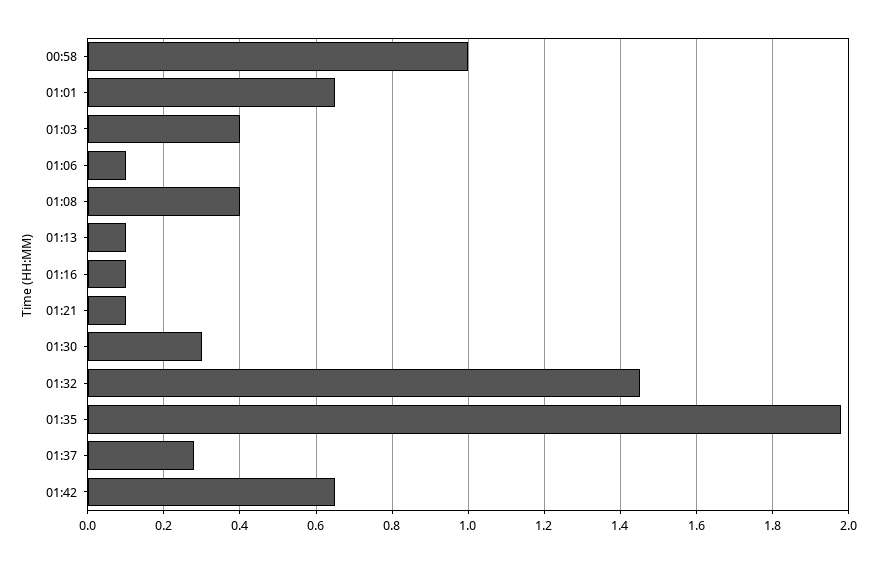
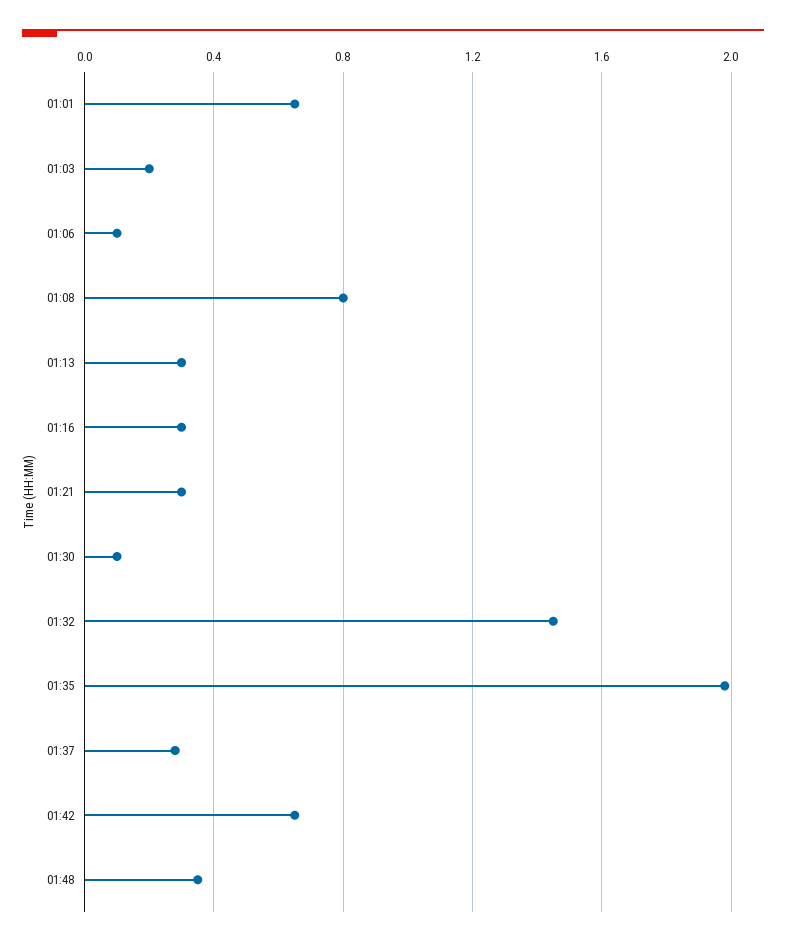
00:58: 1 -> none
01:03: 0.4 -> 0.2
01:08: 0.4 -> 0.8
01:13: 0.1 -> 0.3
01:16: 0.1 -> 0.3
01:21: 0.1 -> 0.3
01:30: 0.3 -> 0.1
01:48: none -> 0.35

